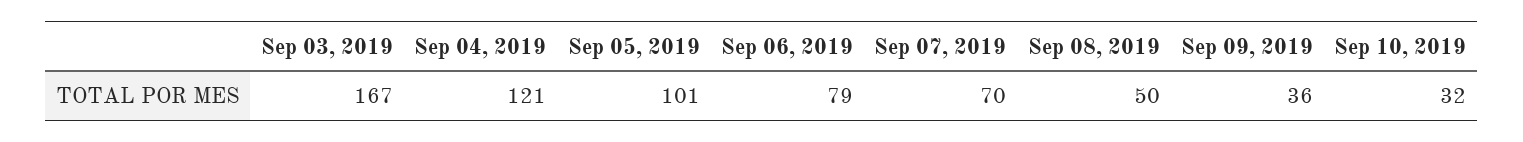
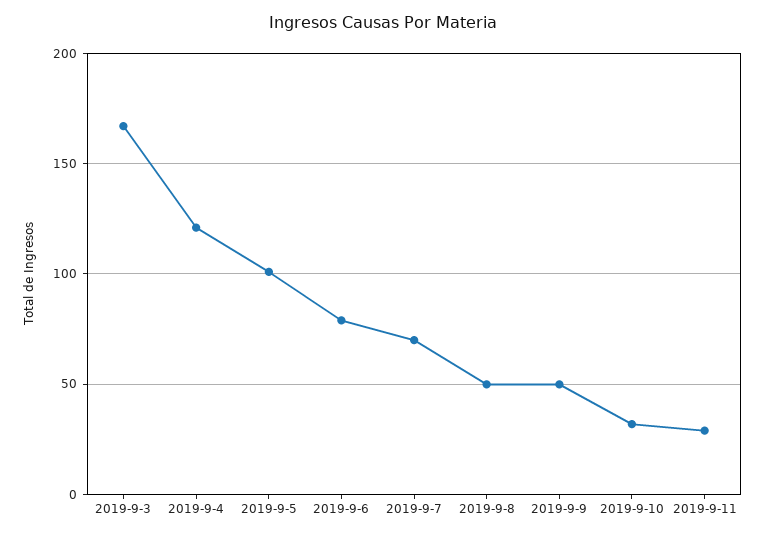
Sep 09, 2019: 36 -> 50
2019-9-11: none -> 30

